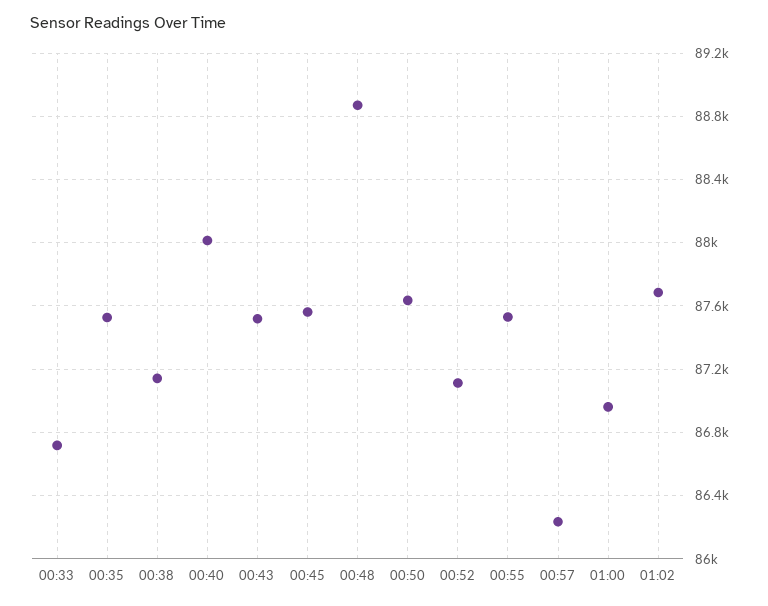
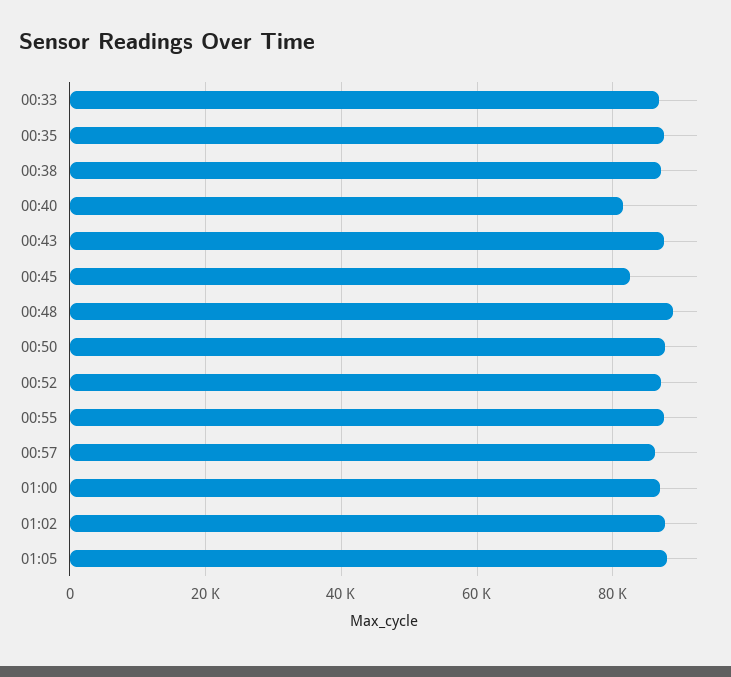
00:40: 88000 -> 82000
00:45: 87550 -> 82000
01:05: none -> 88000

